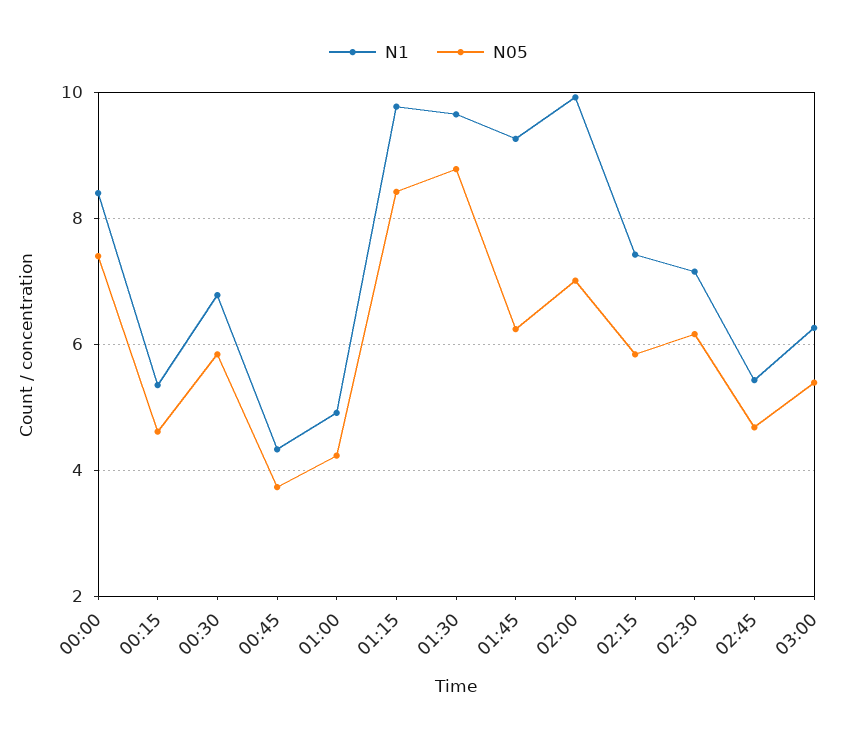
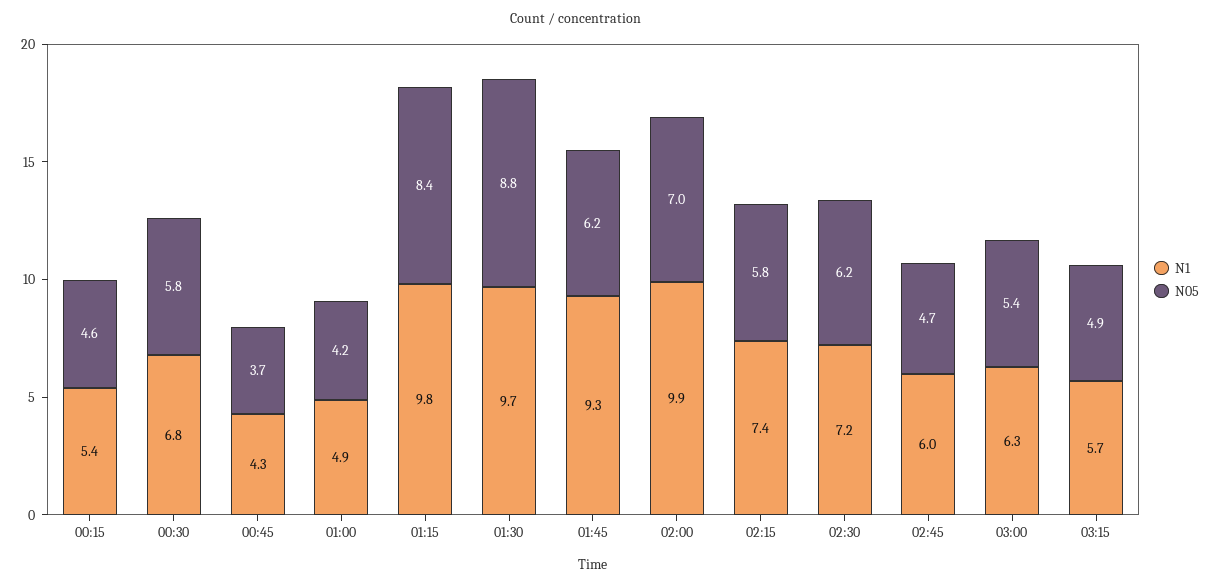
N1, 00:00: 8.4 -> none
N05, 00:00: 7.4 -> none
N1, 02:45: 5.4 -> 6
N1, 03:15: none -> 5.7
N05, 03:15: none -> 4.9

